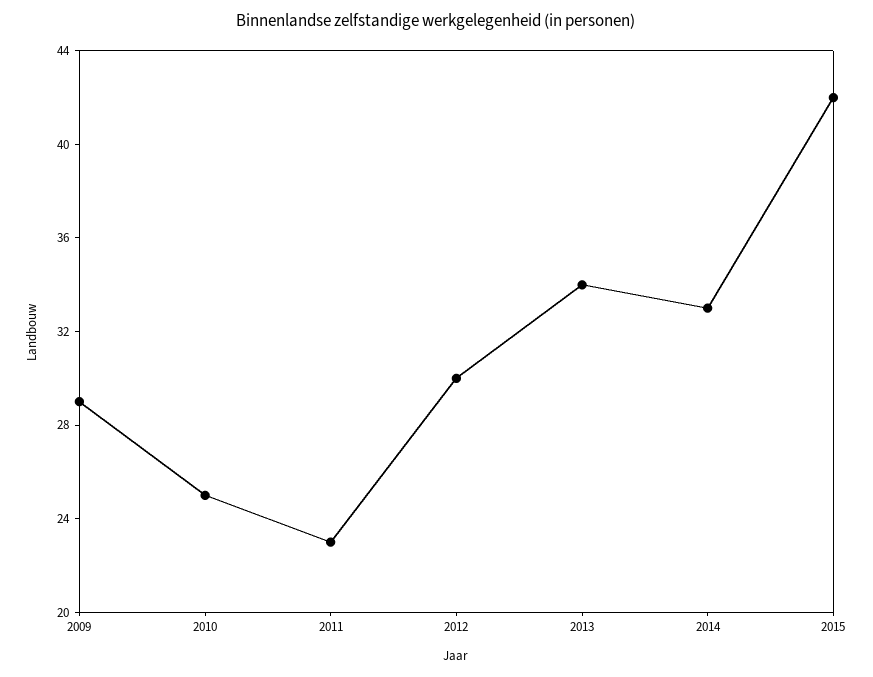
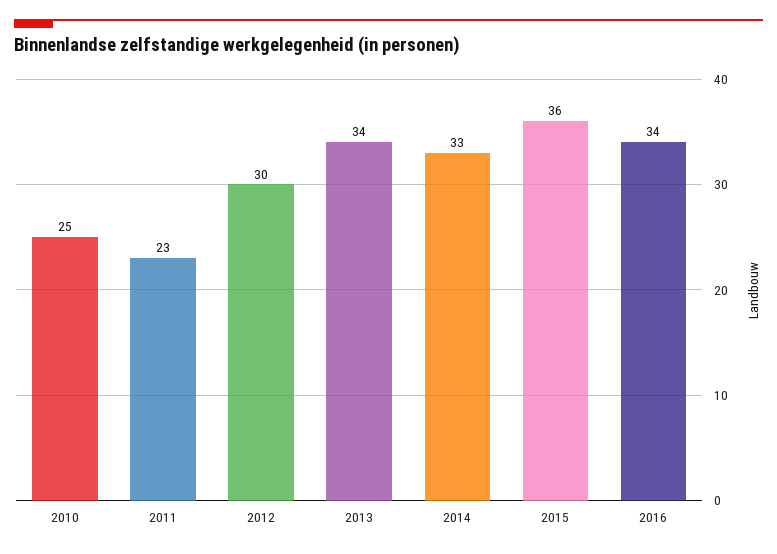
2009: 29 -> none
2015: 42 -> 36
2016: none -> 34

